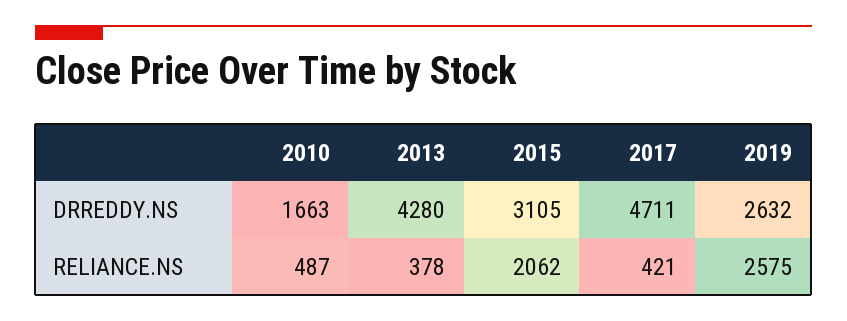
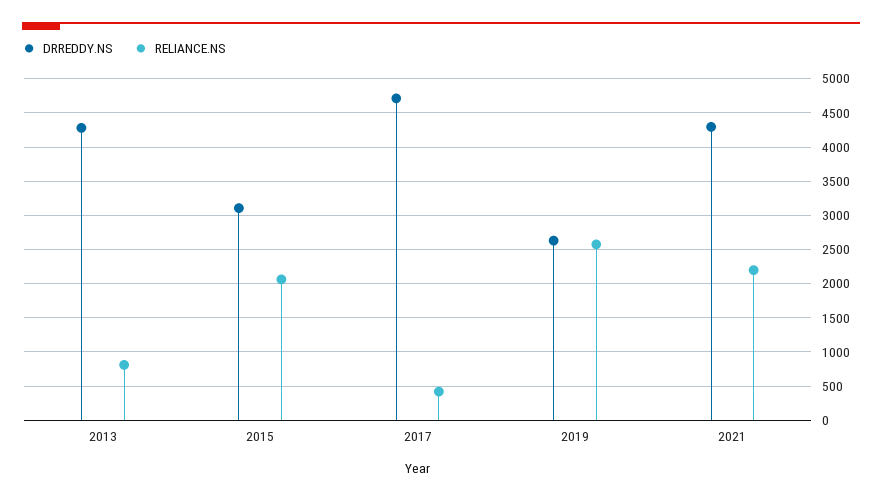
DRREDDY.NS, 2010: 1663 -> none
RELIANCE.NS, 2010: 487 -> none
RELIANCE.NS, 2013: 378 -> 800
DRREDDY.NS, 2021: none -> 4300
RELIANCE.NS, 2021: none -> 2200

